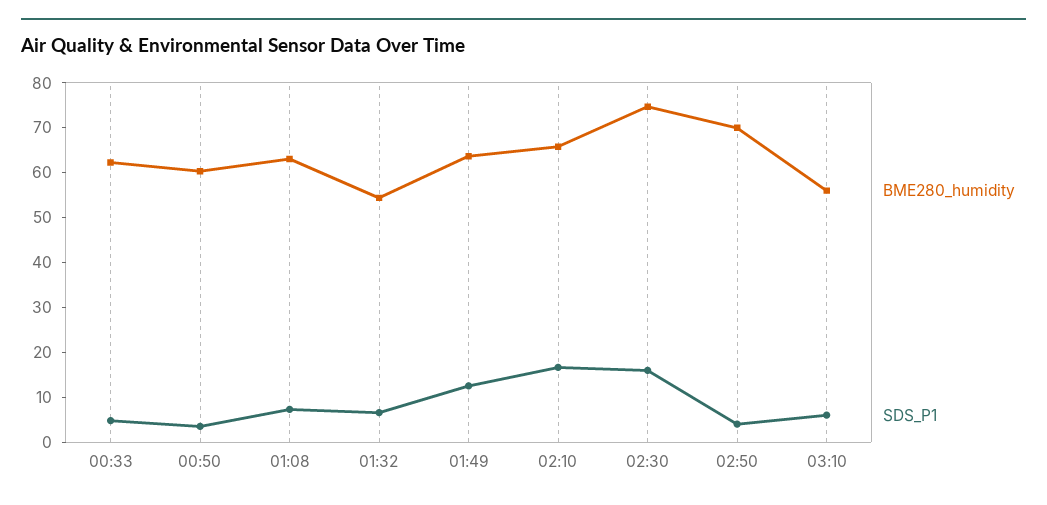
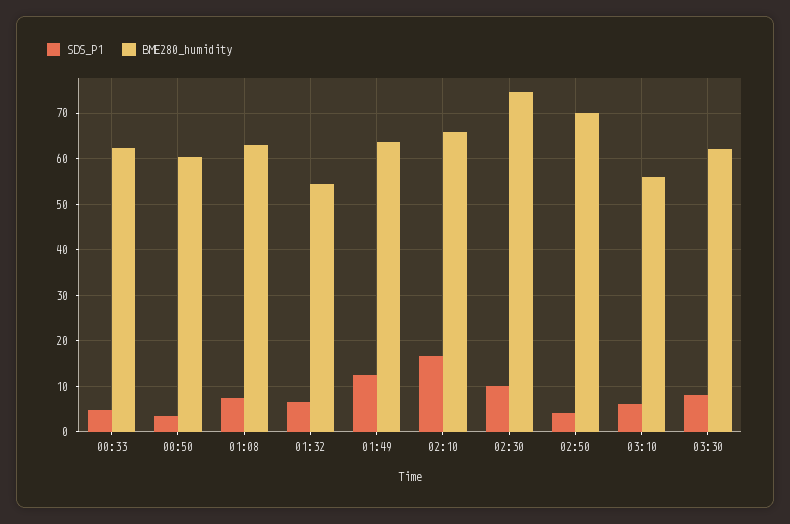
SDS_P1, 02:30: 16 -> 10
SDS_P1, 03:30: none -> 8
BME280_humidity, 03:30: none -> 62

